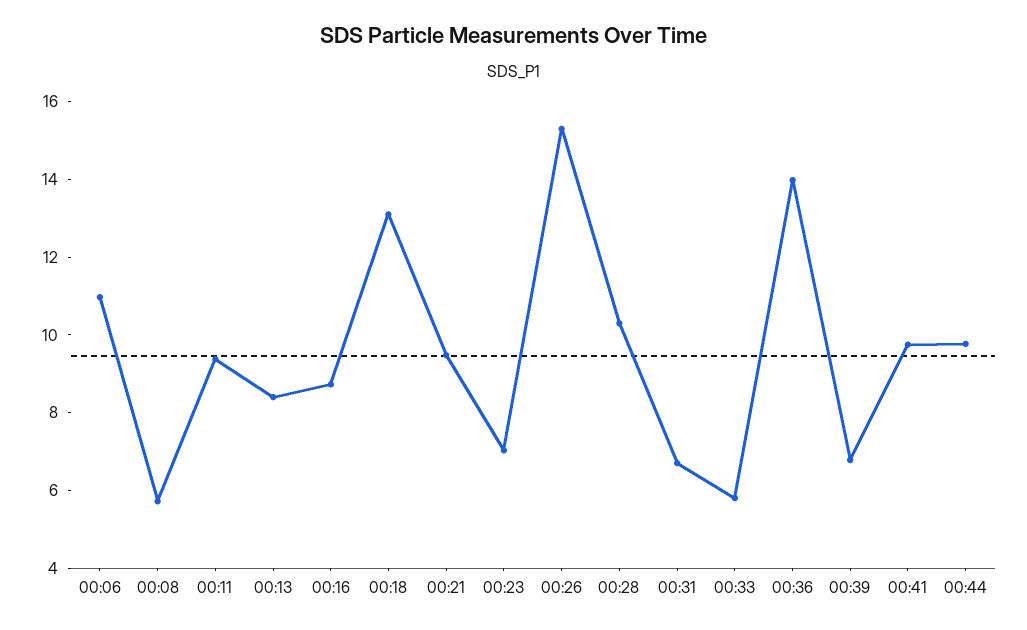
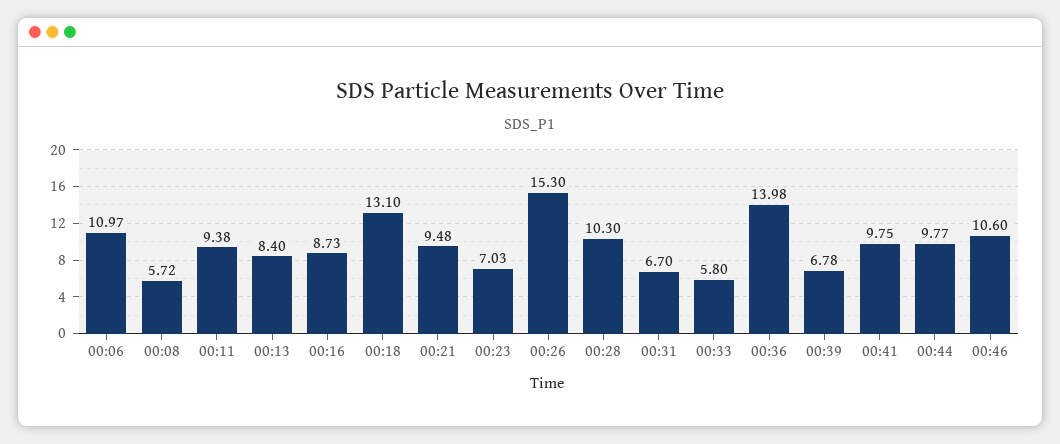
00:46: none -> 10.6

